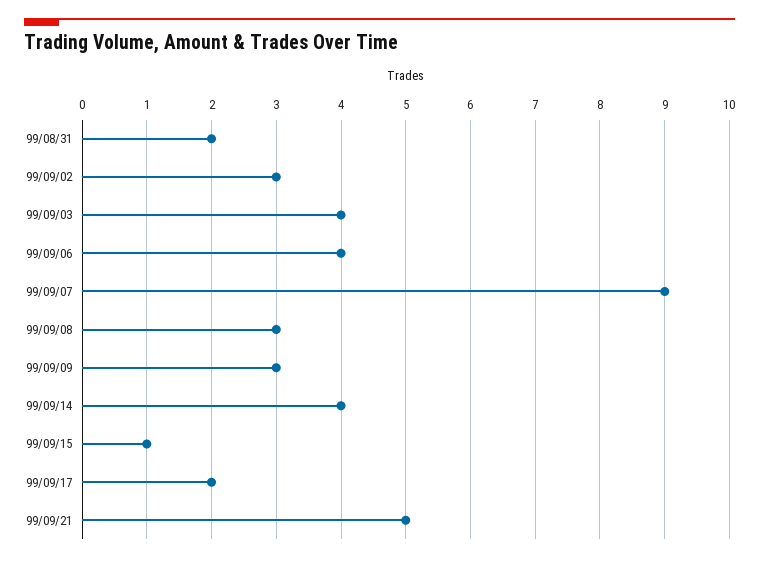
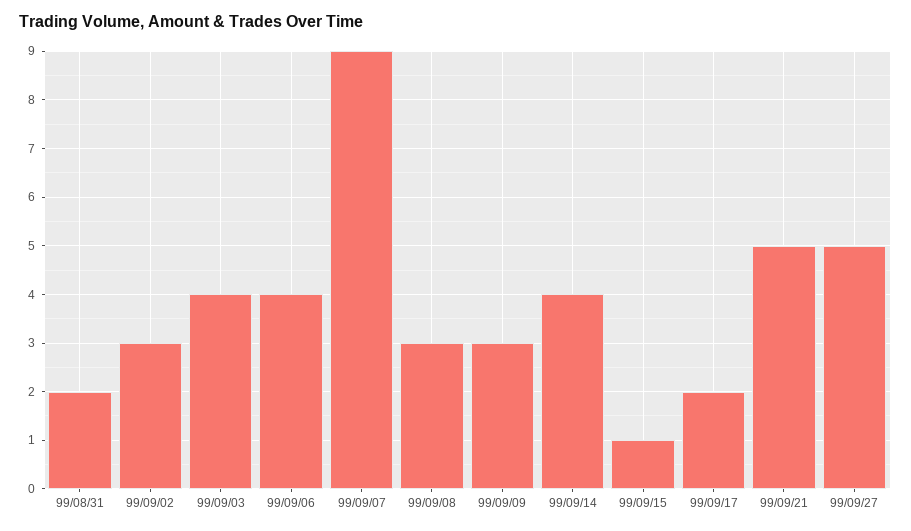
99/09/27: none -> 5

